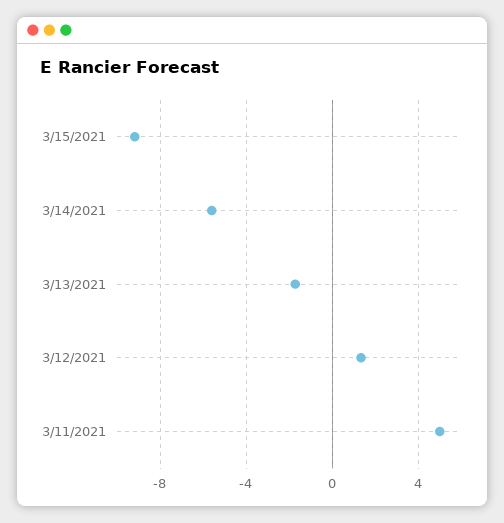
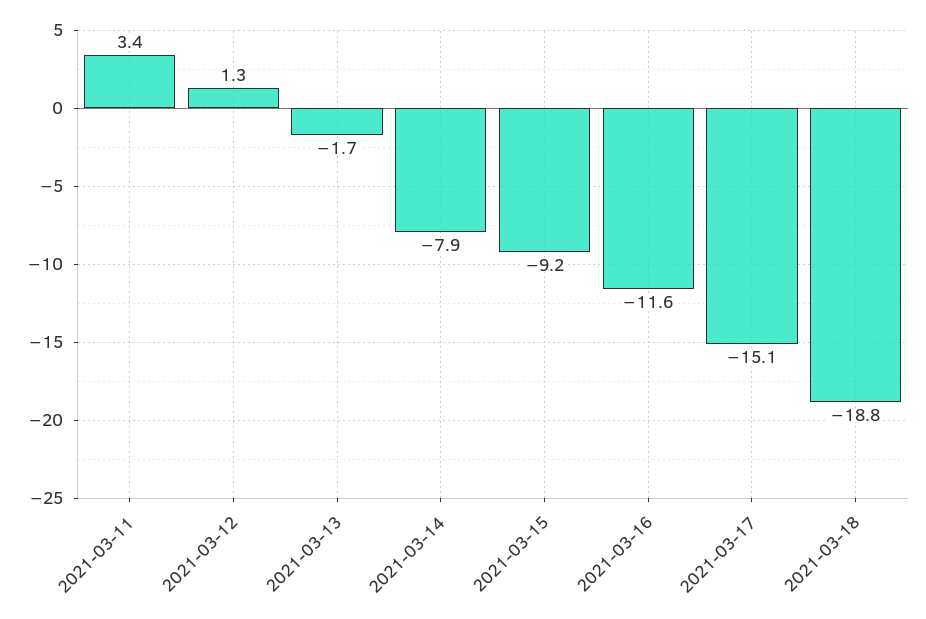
3/14/2021: -5.5 -> -7.9
3/11/2021: 5 -> 3.4
2021-03-16: none -> -11.6
2021-03-17: none -> -15.1
2021-03-18: none -> -18.8

